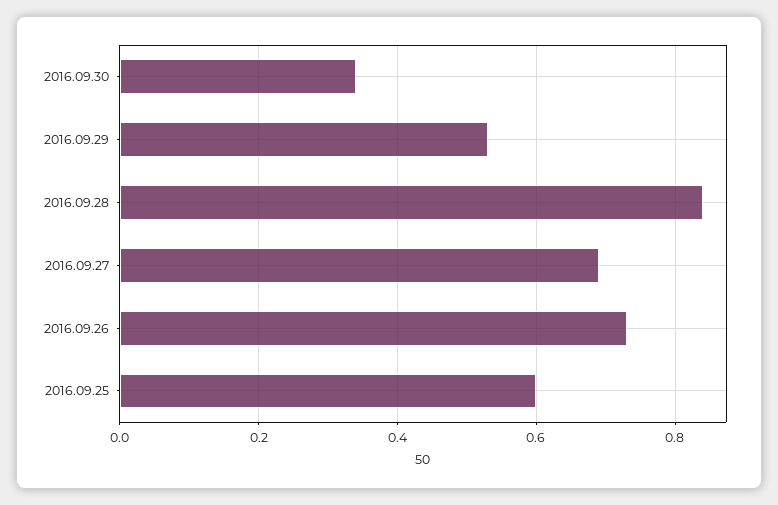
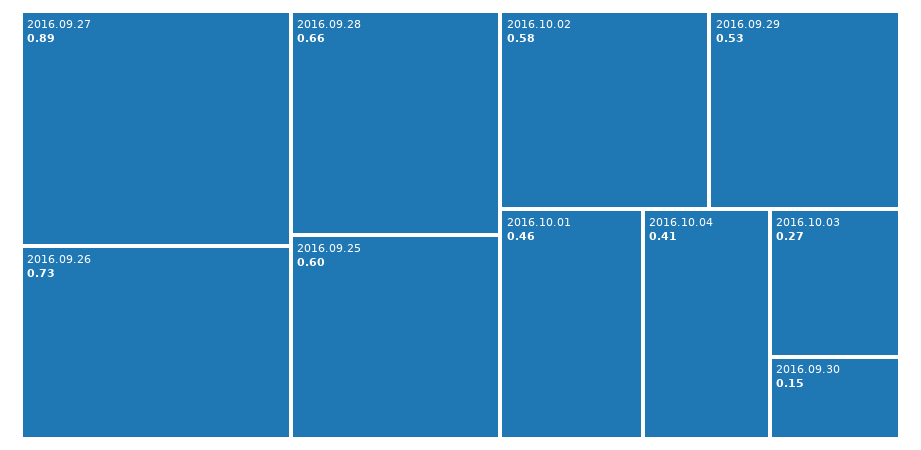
2016.09.30: 0.35 -> 0.15
2016.09.28: 0.85 -> 0.66
2016.09.27: 0.7 -> 0.89
2016.10.02: none -> 0.58
2016.10.01: none -> 0.46
2016.10.04: none -> 0.41
2016.10.03: none -> 0.27

